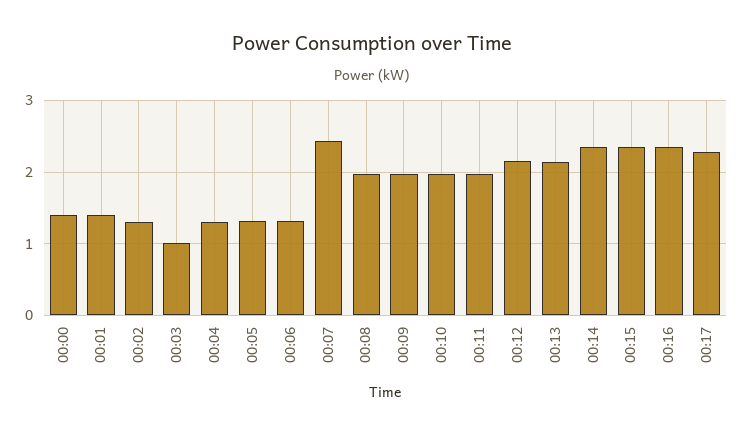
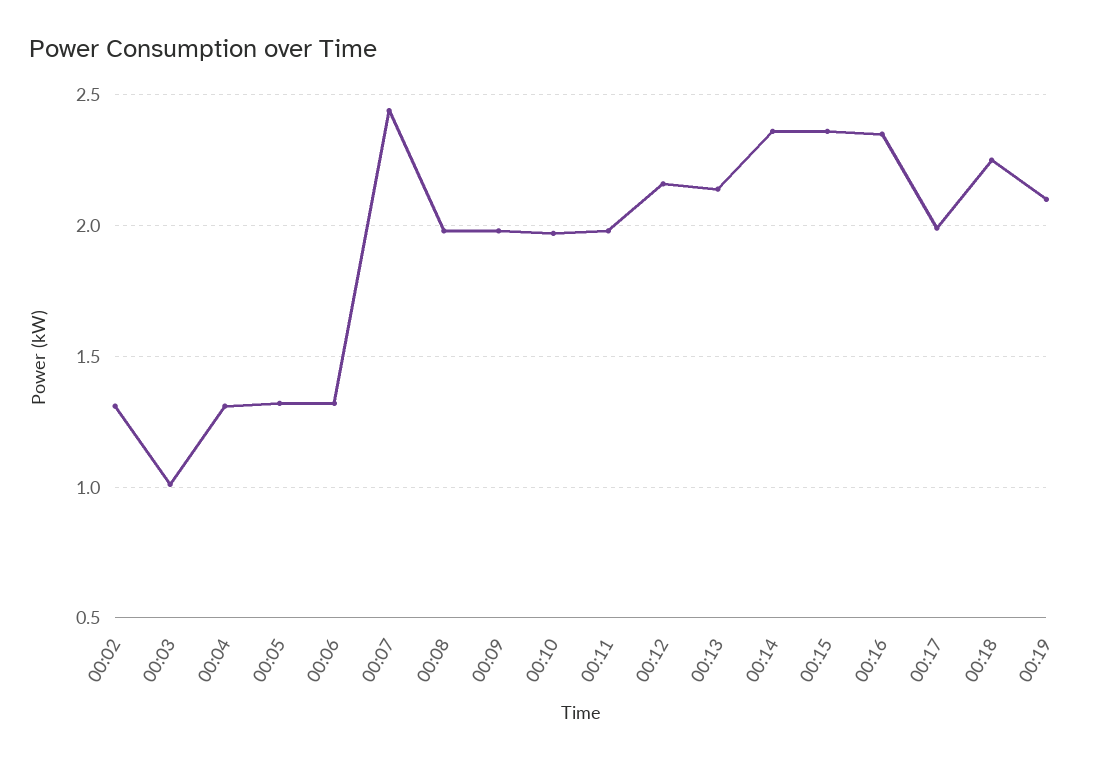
00:00: 1.4 -> none
00:01: 1.4 -> none
00:17: 2.3 -> 2
00:18: none -> 2.25
00:19: none -> 2.1

